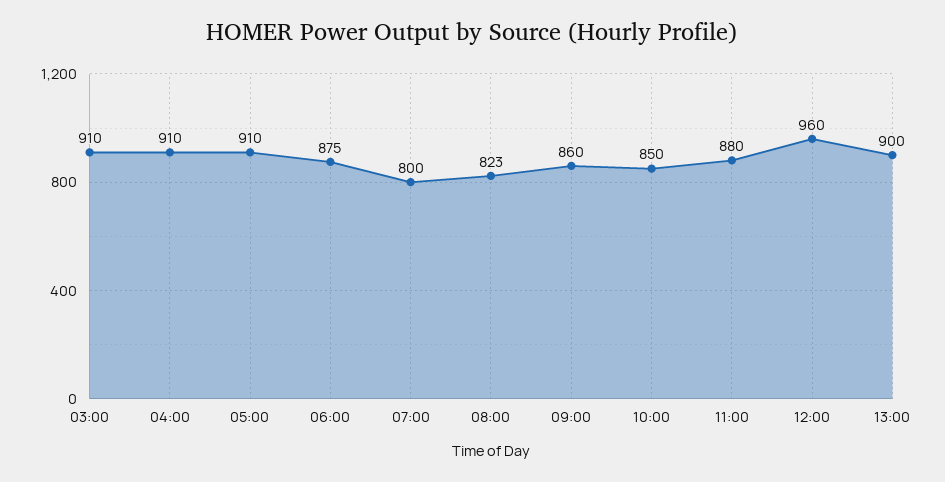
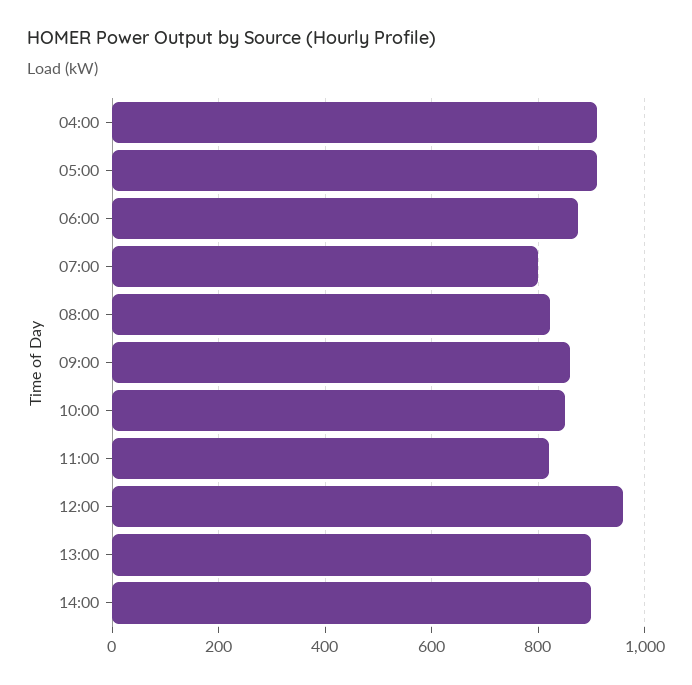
03:00: 910 -> none
11:00: 880 -> 820
14:00: none -> 900

